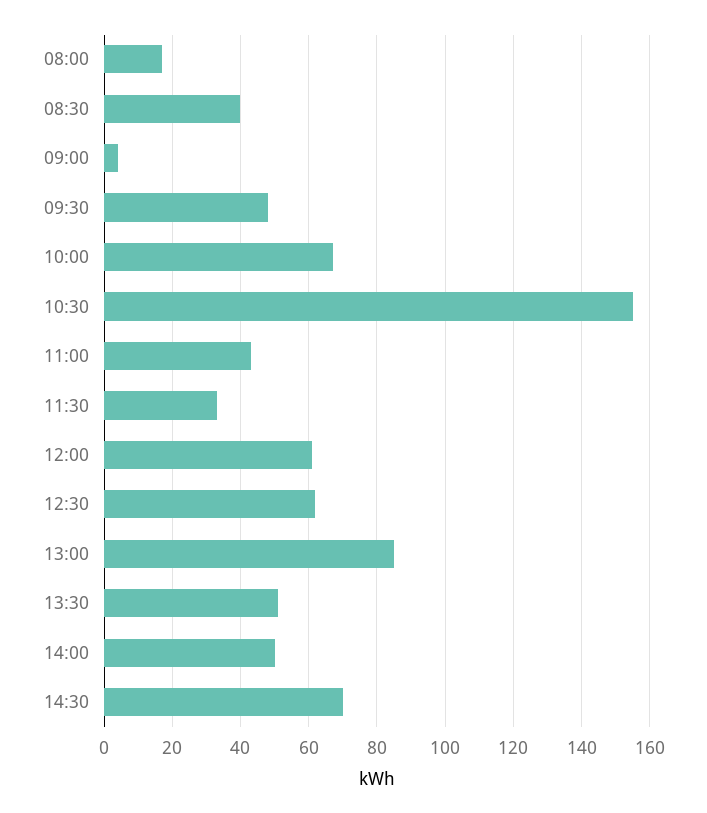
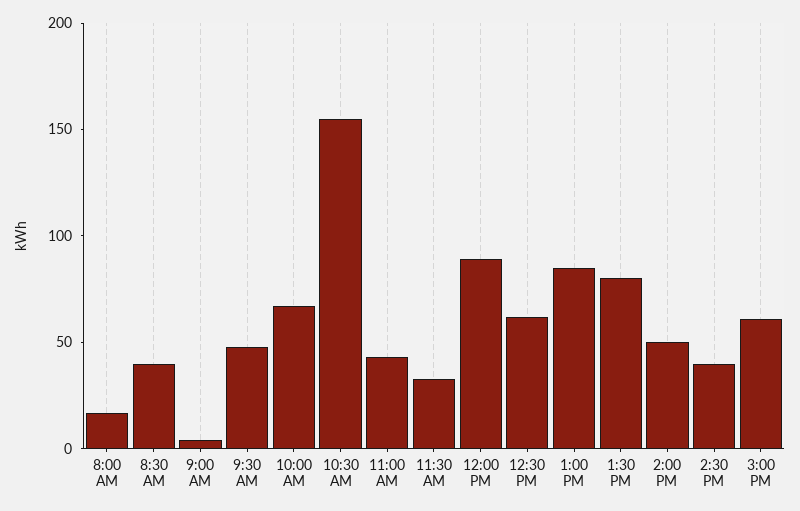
12:00: 60 -> 90
13:30: 50 -> 80
14:30: 70 -> 40
3:00 PM: none -> 60

